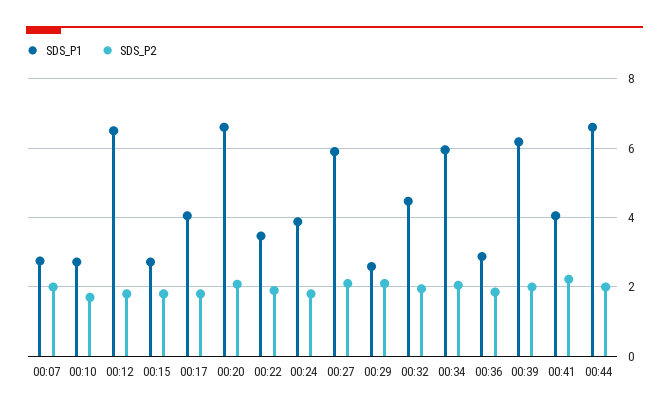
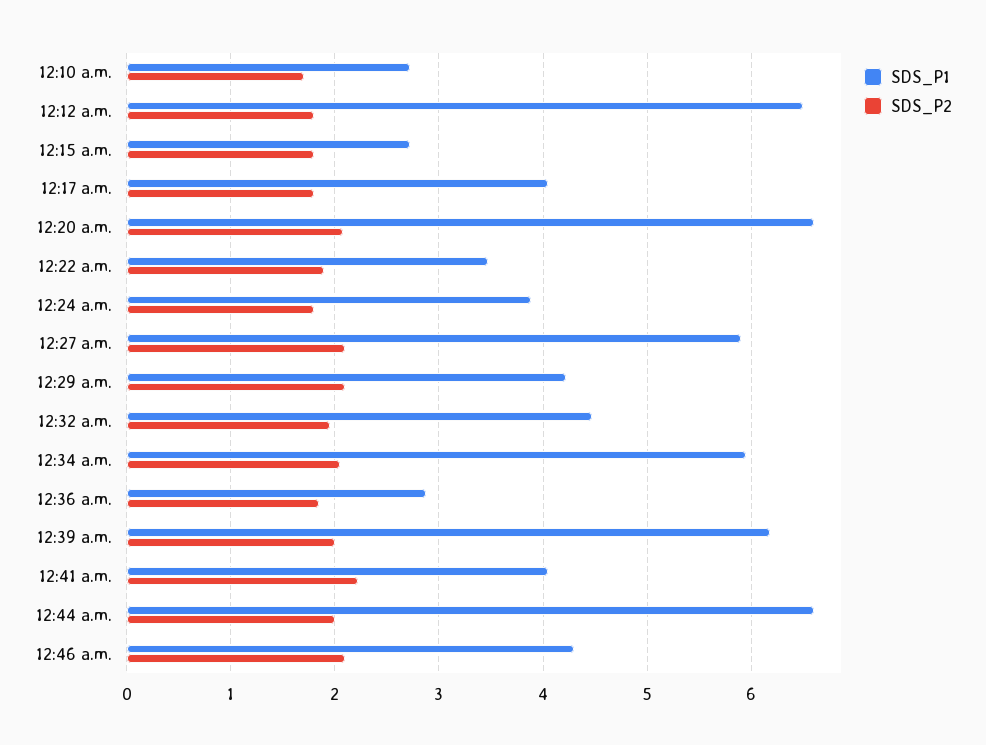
SDS_P1, 00:07: 2.8 -> none
SDS_P2, 00:07: 2 -> none
SDS_P1, 00:29: 2.6 -> 4.2
SDS_P1, 12:46 a.m.: none -> 4.3
SDS_P2, 12:46 a.m.: none -> 2.1

